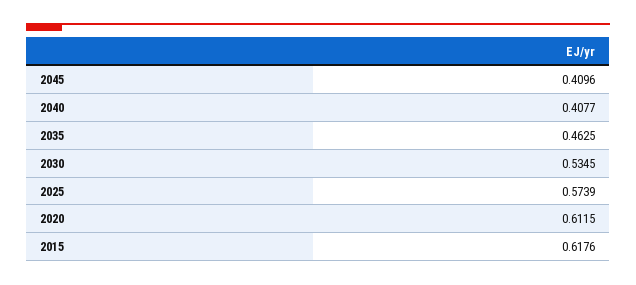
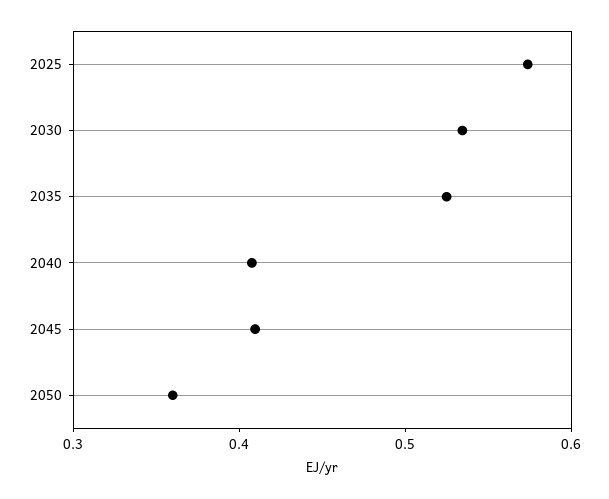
2035: 0.4625 -> 0.52
2020: 0.6115 -> none
2015: 0.6176 -> none
2050: none -> 0.36

